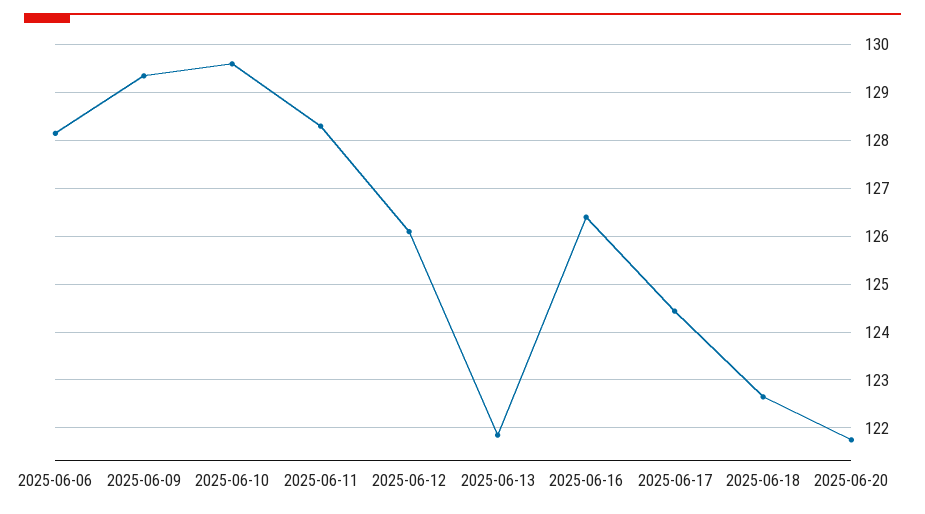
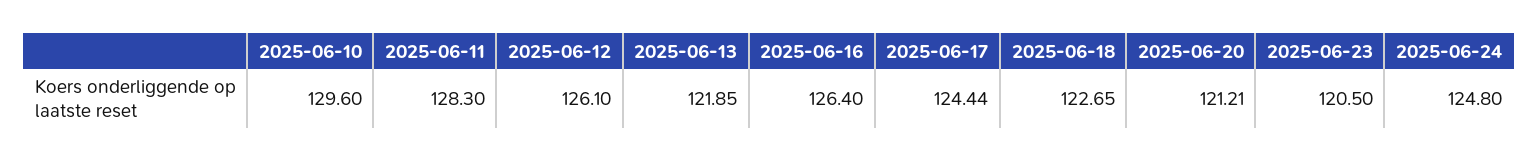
2025-06-06: 128.2 -> none
2025-06-09: 129.4 -> none
2025-06-20: 121.8 -> 121.21
2025-06-23: none -> 120.5
2025-06-24: none -> 124.8

